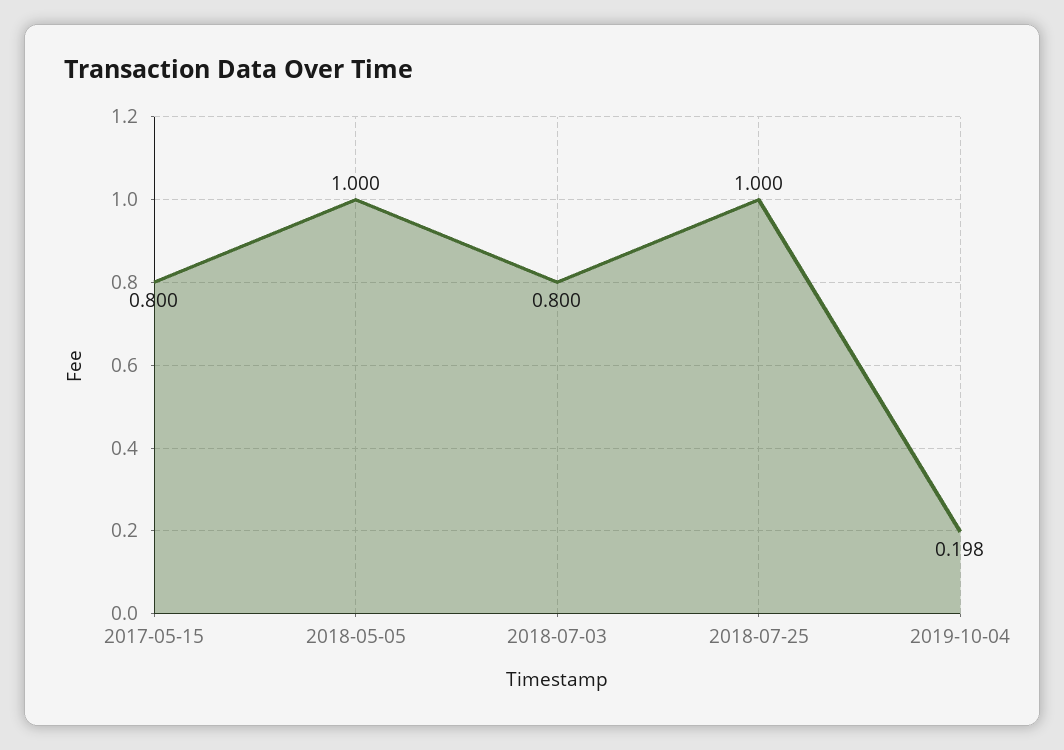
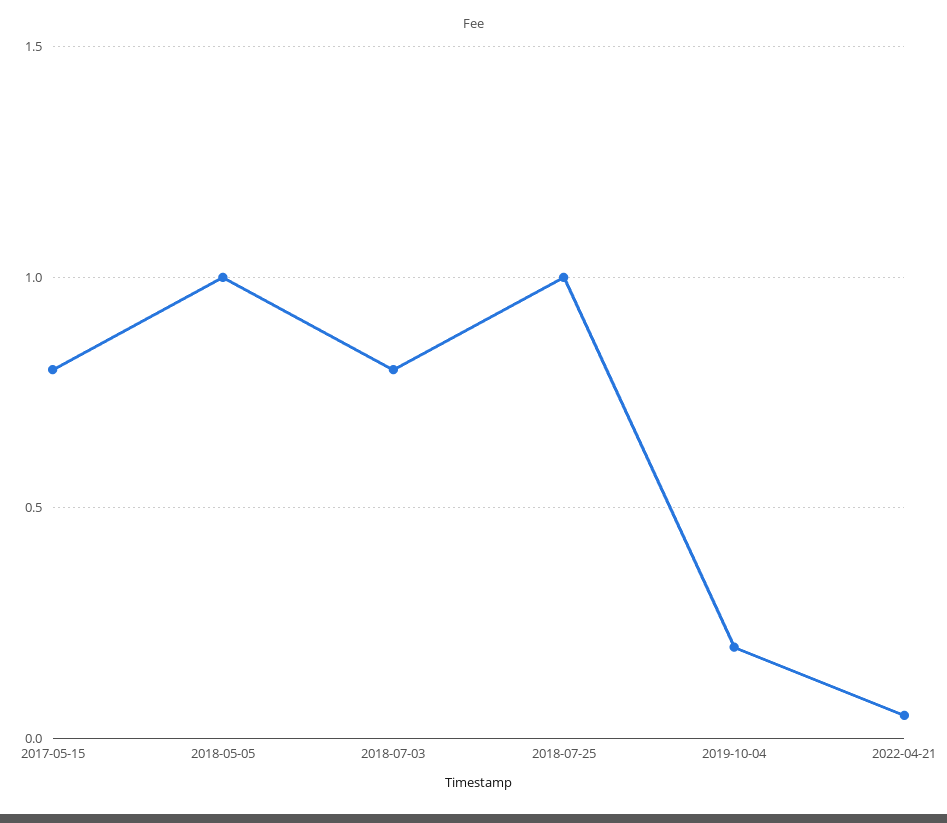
2022-04-21: none -> 0.05

